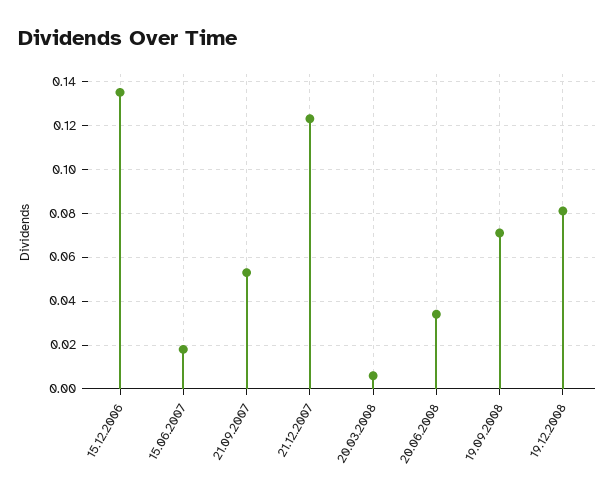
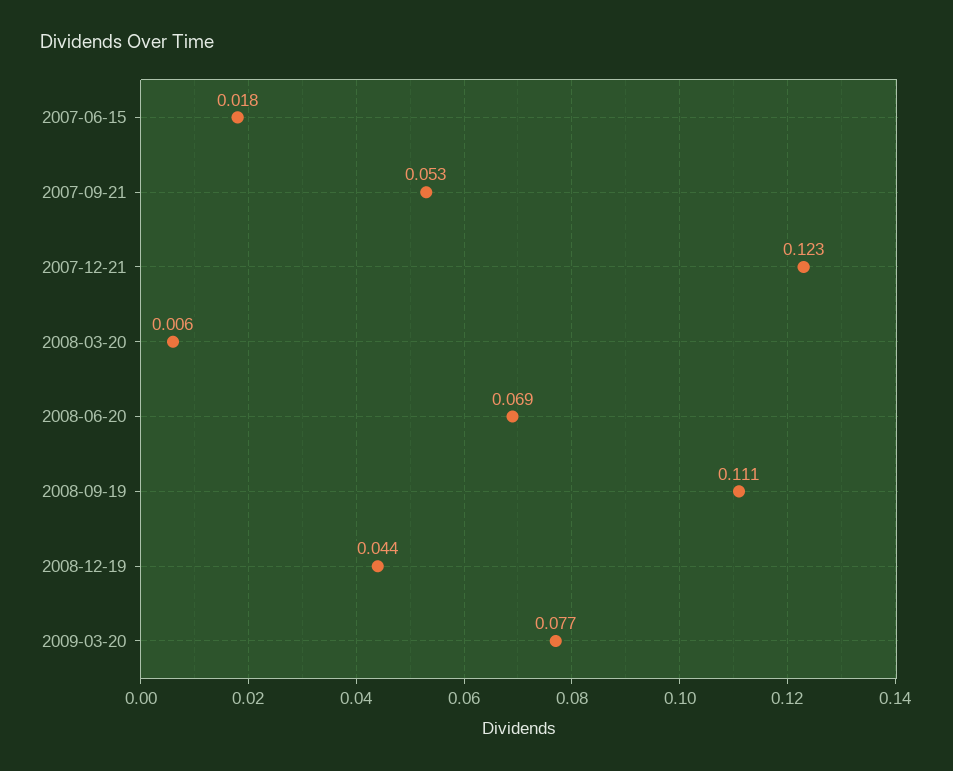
15.12.2006: 0.135 -> none
20.06.2008: 0.035 -> 0.069
19.09.2008: 0.07 -> 0.111
19.12.2008: 0.08 -> 0.044
2009-03-20: none -> 0.077

